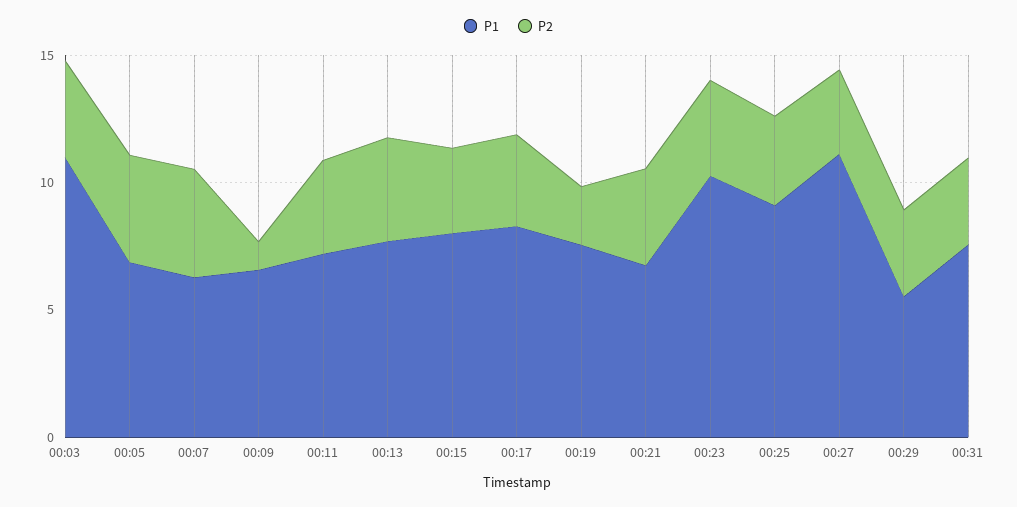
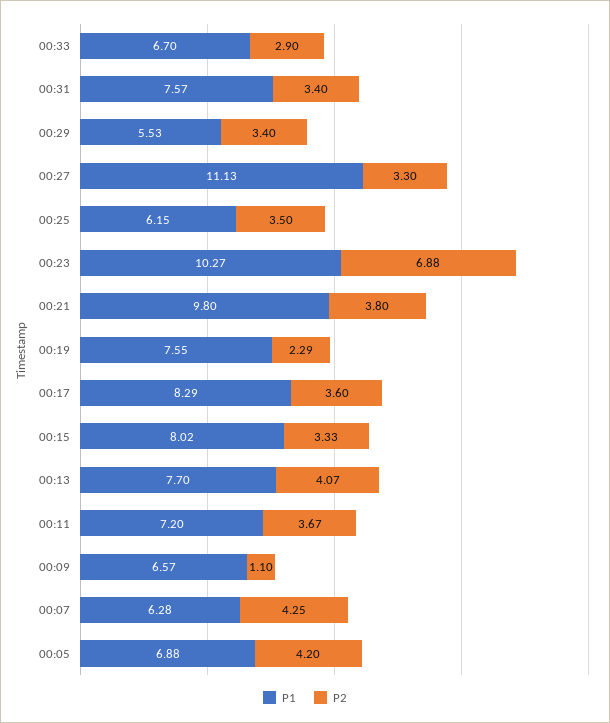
P1, 00:03: 11 -> none
P2, 00:03: 4 -> none
P1, 00:21: 7 -> 9.8
P2, 00:23: 4 -> 6.88
P1, 00:25: 9 -> 6.15
P1, 00:33: none -> 6.7
P2, 00:33: none -> 2.9

